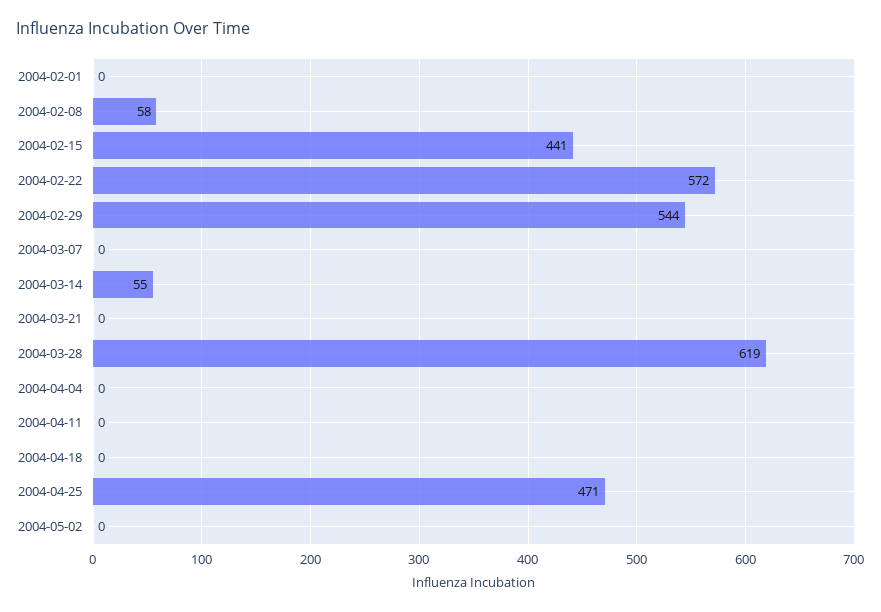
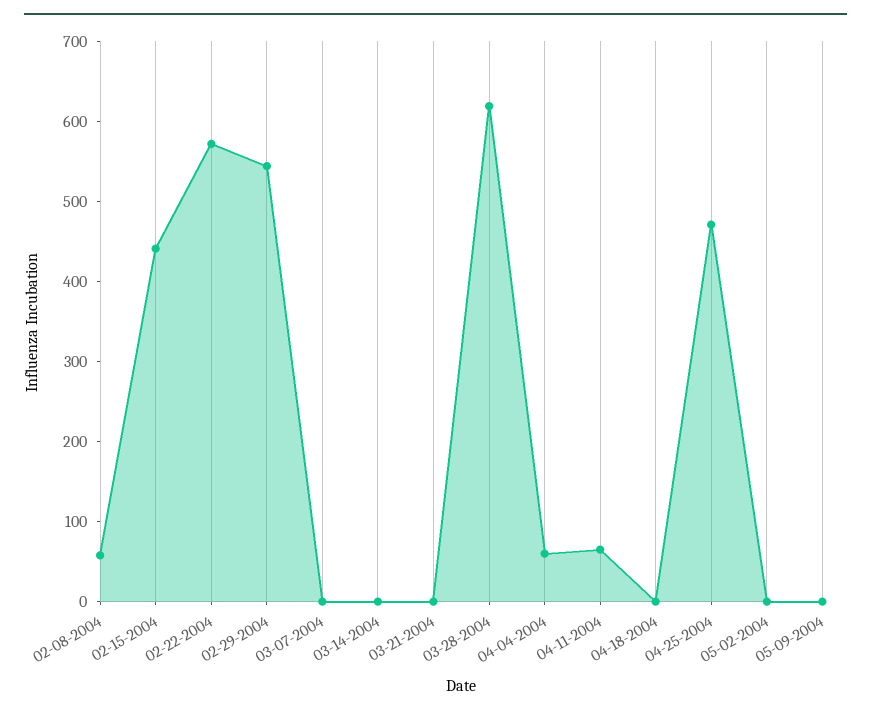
2004-02-01: 0 -> none
2004-03-14: 55 -> 0
2004-04-04: 0 -> 60
2004-04-11: 0 -> 60
05-09-2004: none -> 0

